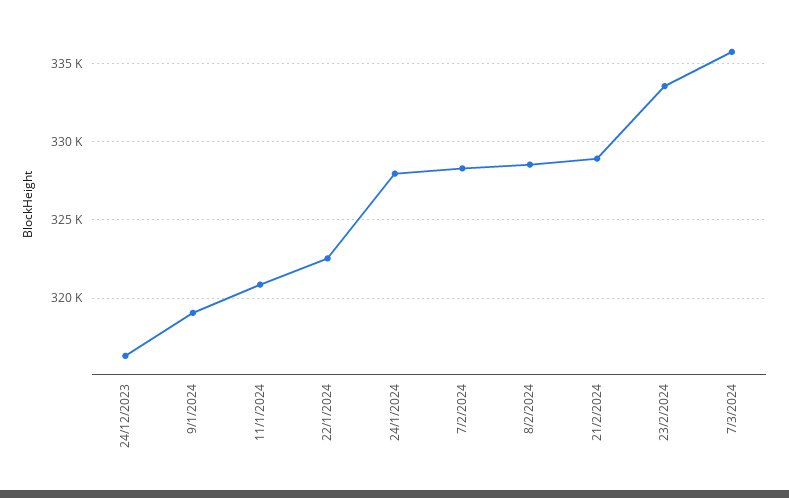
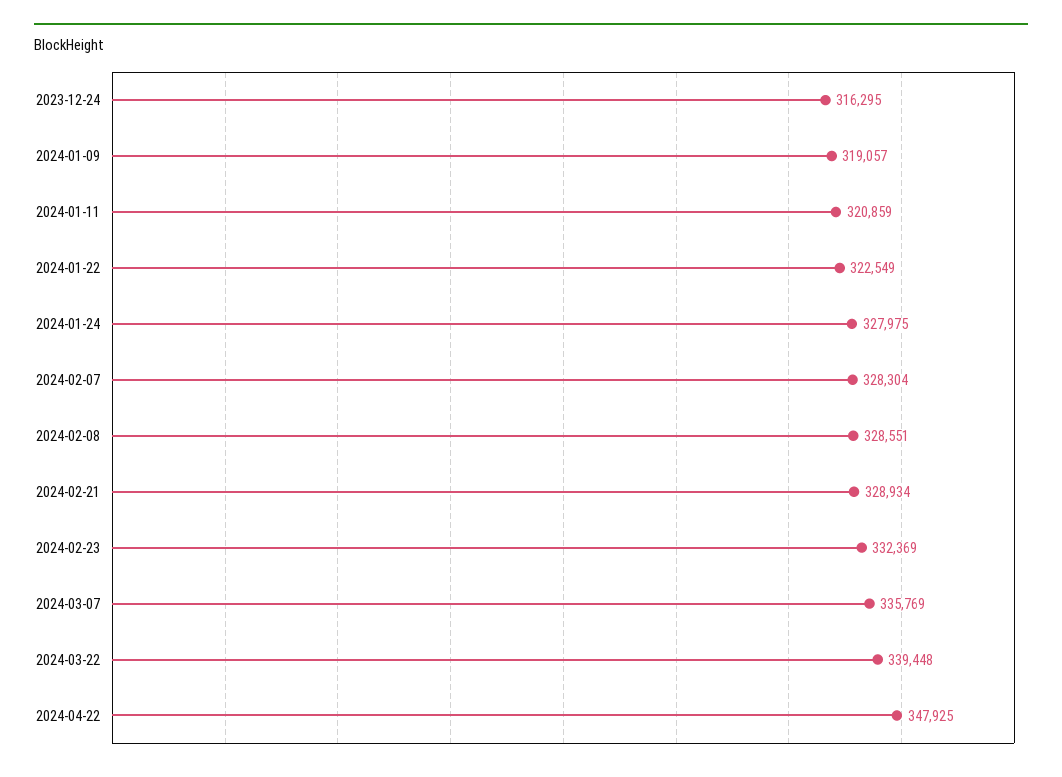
23/2/2024: 333500 -> 332369
2024-03-22: none -> 339448
2024-04-22: none -> 347925

